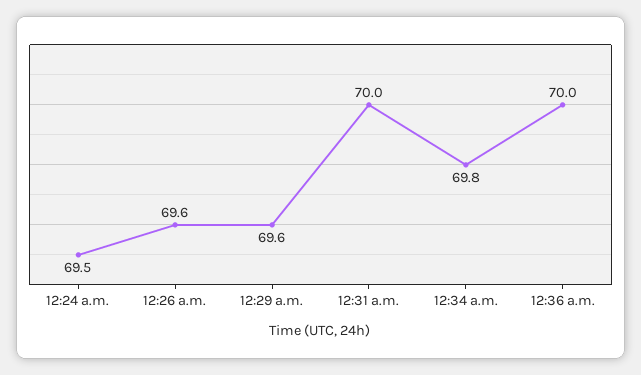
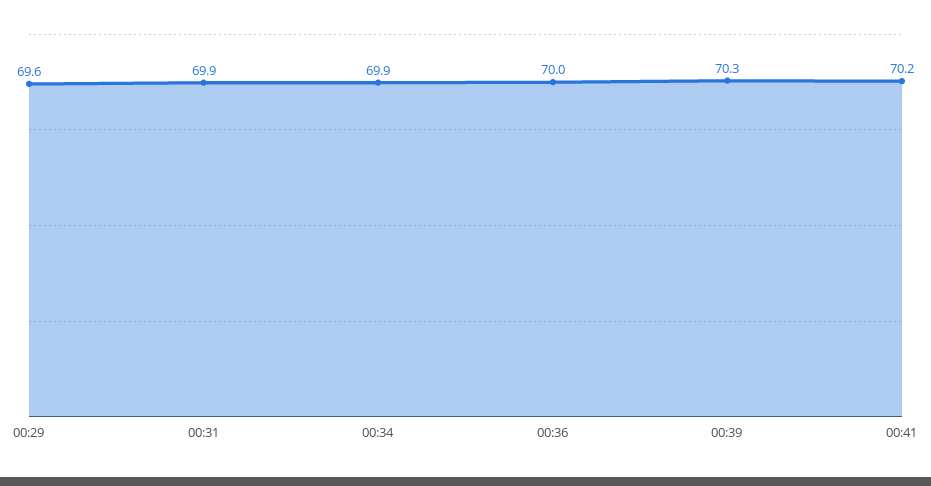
12:24 a.m.: 69.5 -> none
12:26 a.m.: 69.6 -> none
12:31 a.m.: 70 -> 69.9
12:34 a.m.: 69.8 -> 69.9
00:39: none -> 70.3
00:41: none -> 70.2

